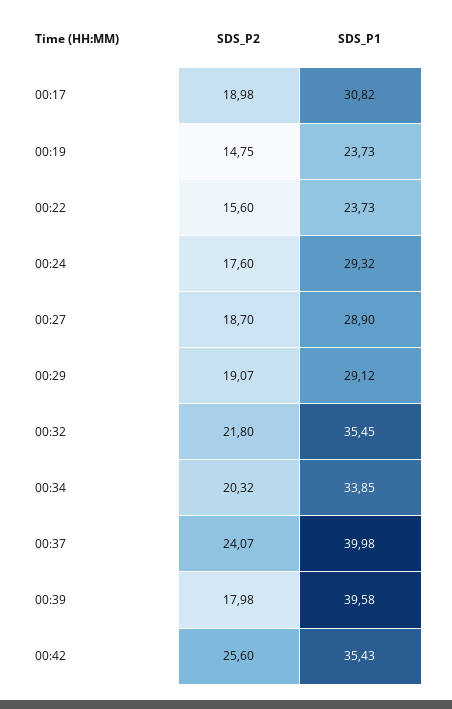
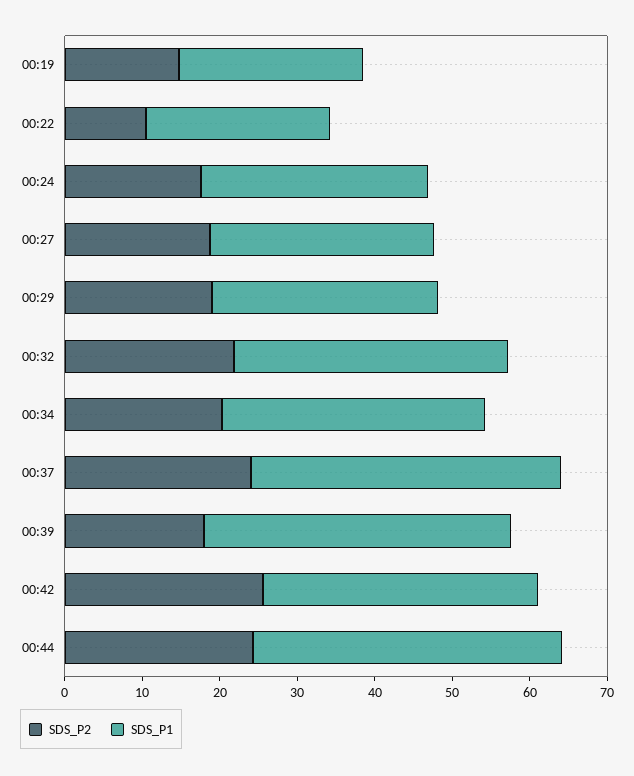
SDS_P2, 00:17: 18.98 -> none
SDS_P1, 00:17: 30.82 -> none
SDS_P2, 00:22: 15.6 -> 10
SDS_P2, 00:44: none -> 24
SDS_P1, 00:44: none -> 40

